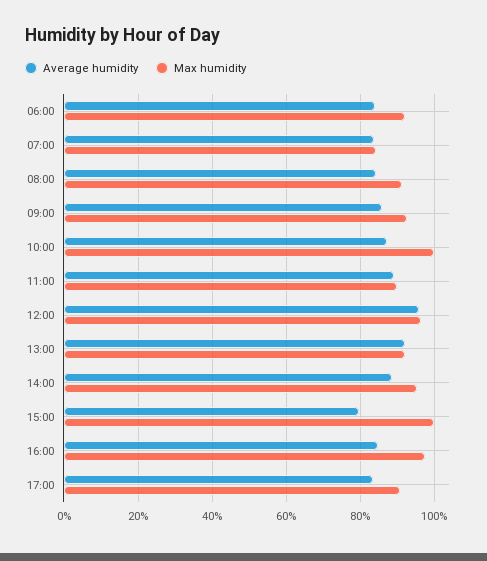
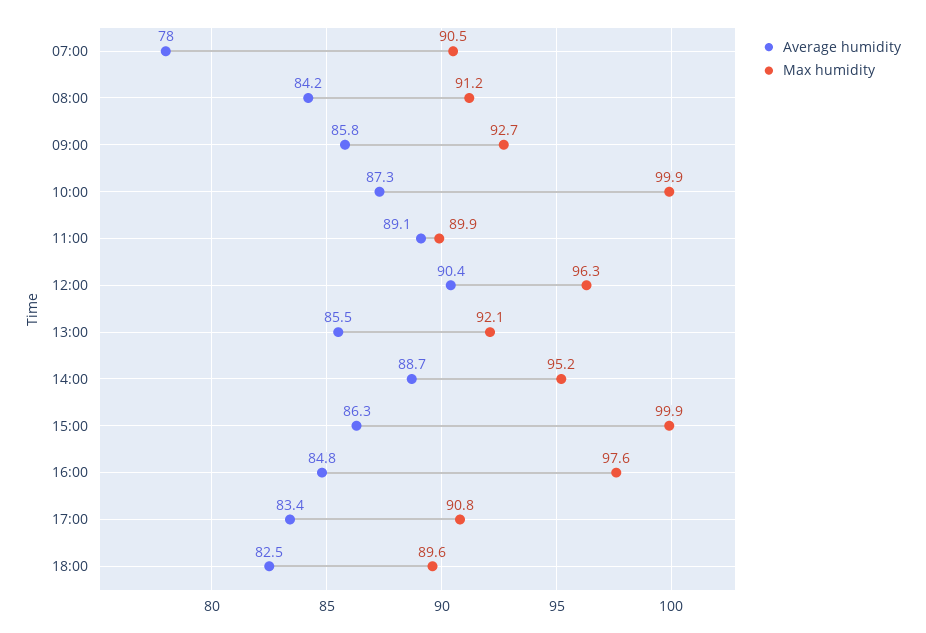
Average humidity, 06:00: 84 -> none
Max humidity, 06:00: 92 -> none
Average humidity, 07:00: 84 -> 78
Max humidity, 07:00: 84 -> 90.5
Average humidity, 12:00: 96 -> 90.4
Average humidity, 13:00: 92 -> 85.5
Average humidity, 15:00: 80 -> 86.3
Average humidity, 18:00: none -> 82.5
Max humidity, 18:00: none -> 89.6

